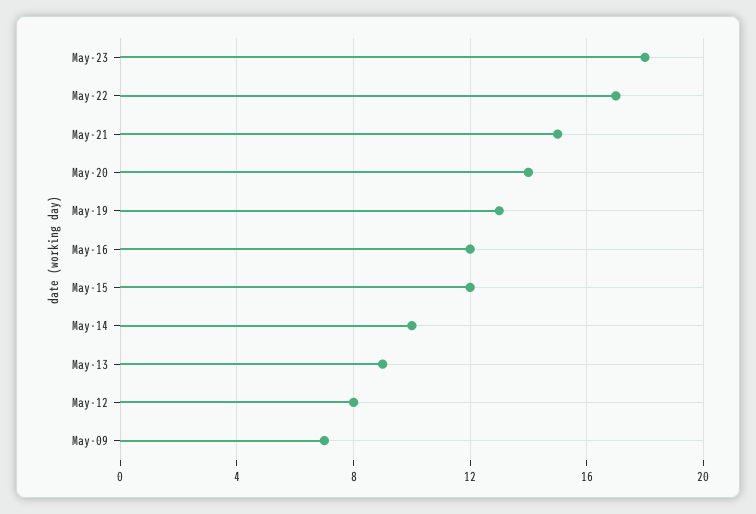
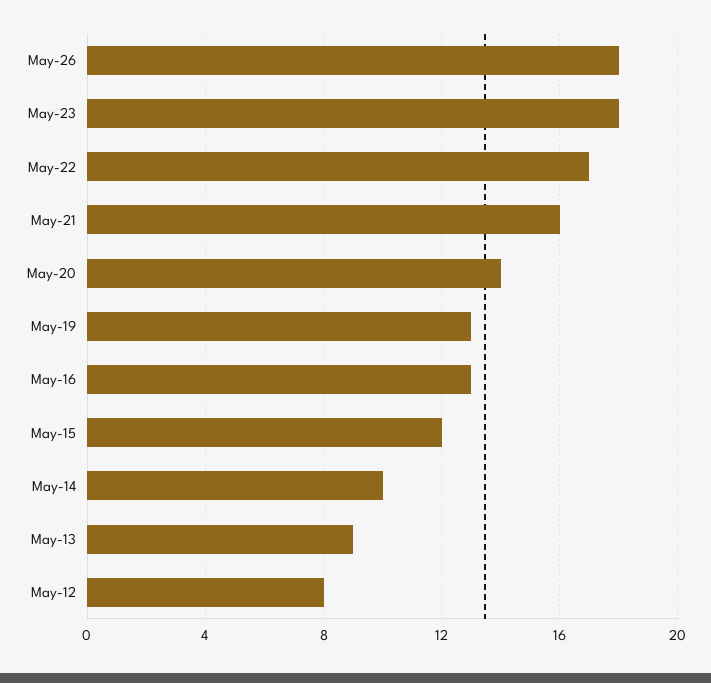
May-21: 15 -> 16
May-16: 12 -> 13
May-09: 7 -> none
May-26: none -> 18

